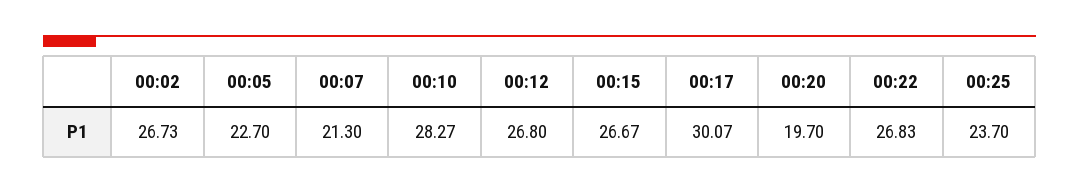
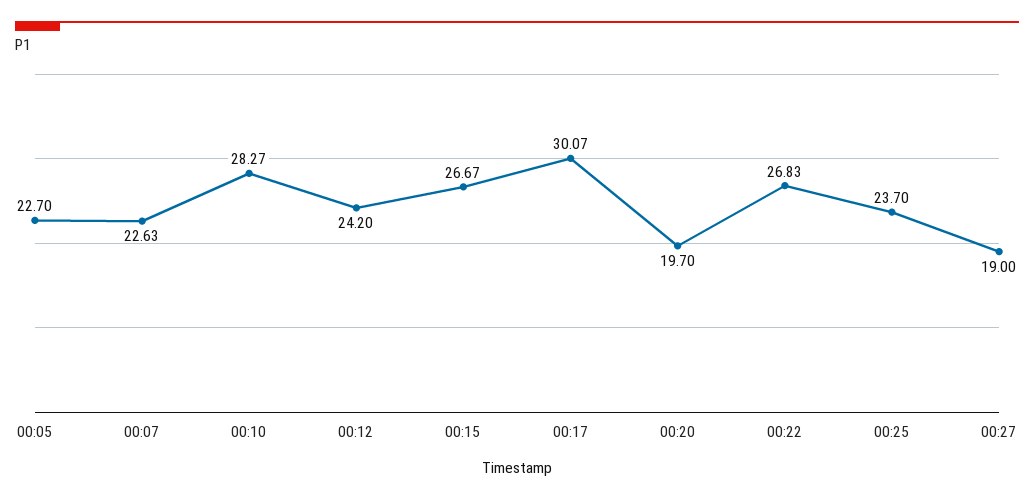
00:02: 26.73 -> none
00:07: 21.3 -> 22.63
00:12: 26.8 -> 24.2
00:27: none -> 19

